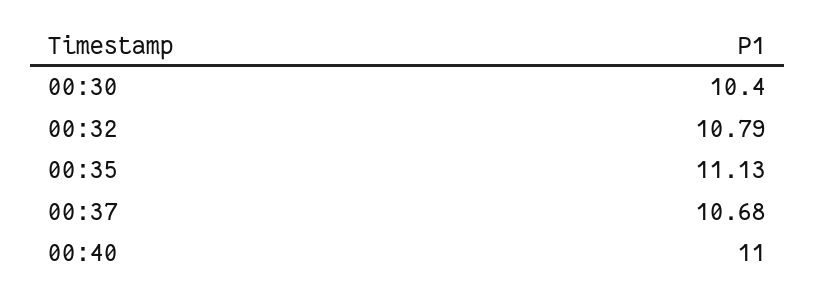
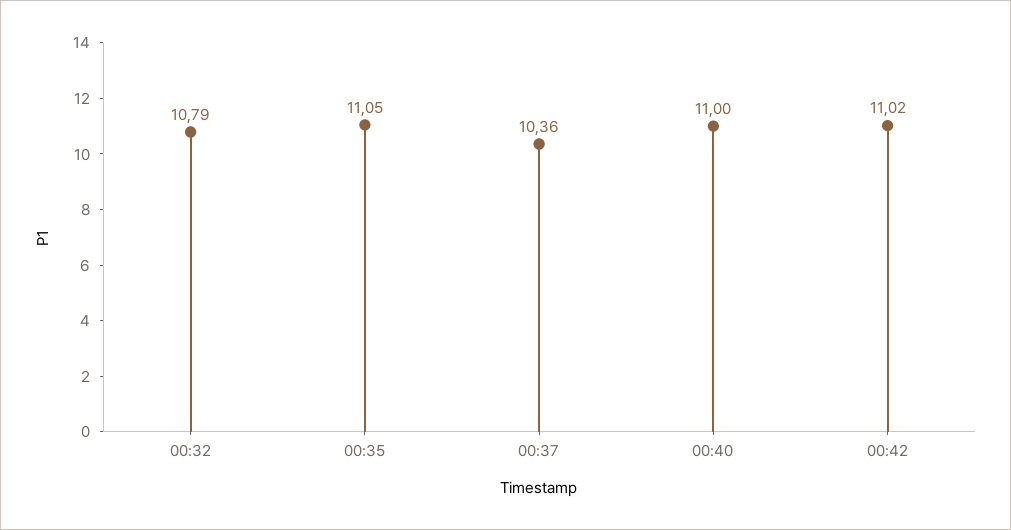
00:30: 10.4 -> none
00:35: 11.13 -> 11.05
00:37: 10.68 -> 10.36
00:42: none -> 11.02

